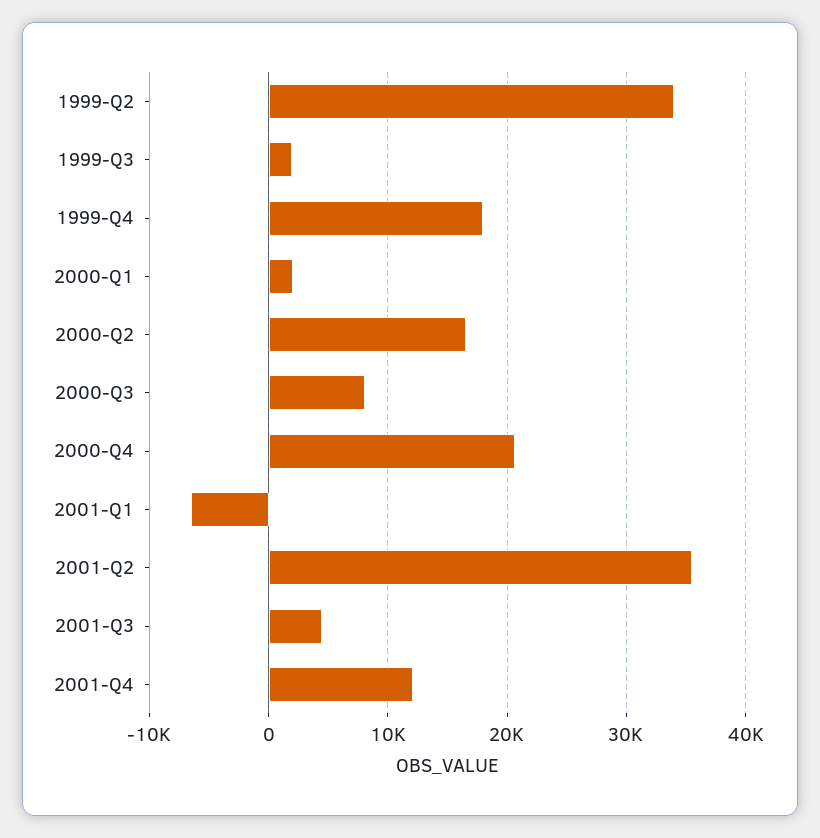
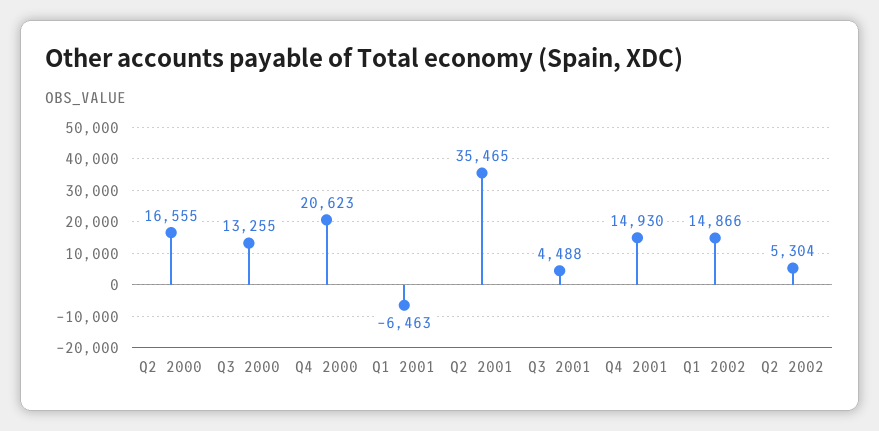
1999-Q2: 34000 -> none
1999-Q3: 2000 -> none
1999-Q4: 18000 -> none
2000-Q1: 2000 -> none
2000-Q3: 8000 -> 13255
2001-Q4: 12000 -> 14930
Q1 2002: none -> 14866
Q2 2002: none -> 5304

